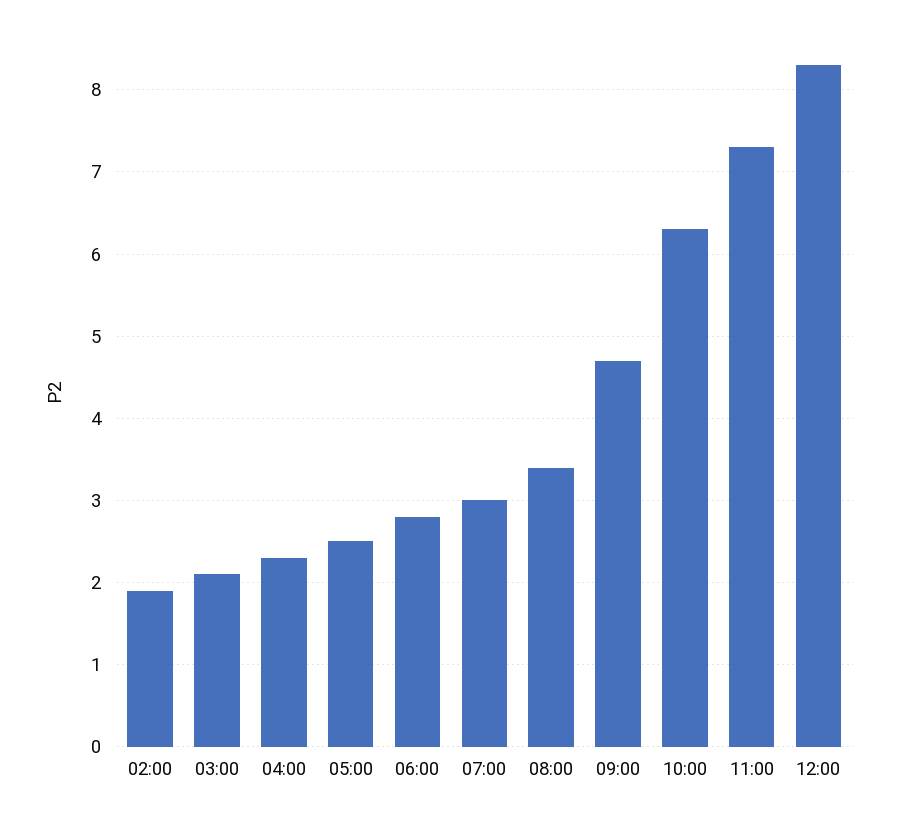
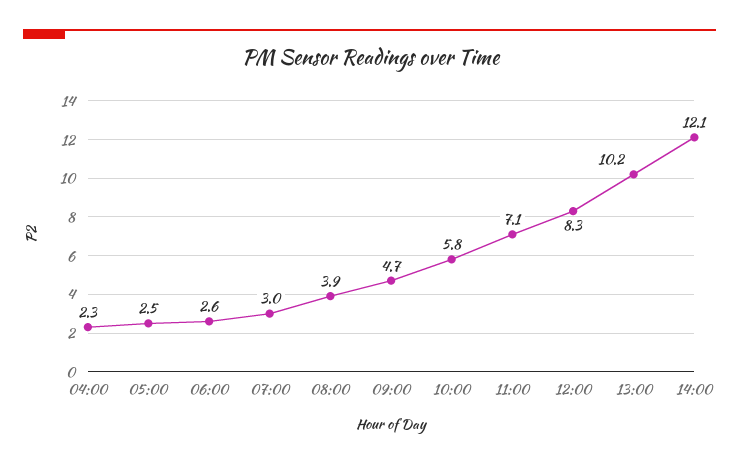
02:00: 1.9 -> none
03:00: 2.1 -> none
06:00: 2.8 -> 2.6
08:00: 3.4 -> 3.9
10:00: 6.3 -> 5.8
11:00: 7.3 -> 7.1
13:00: none -> 10.2
14:00: none -> 12.1

